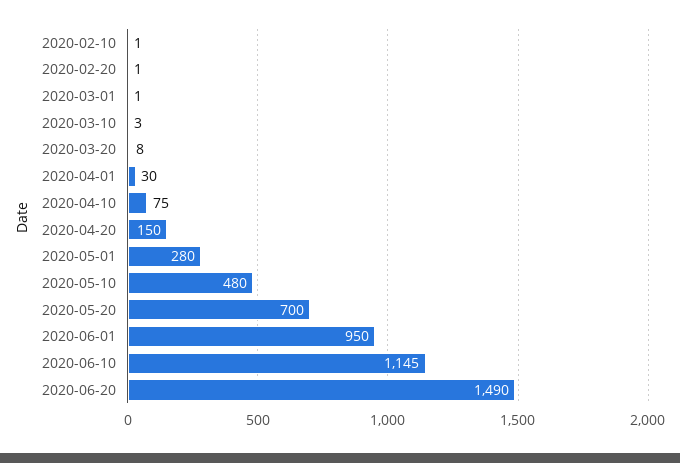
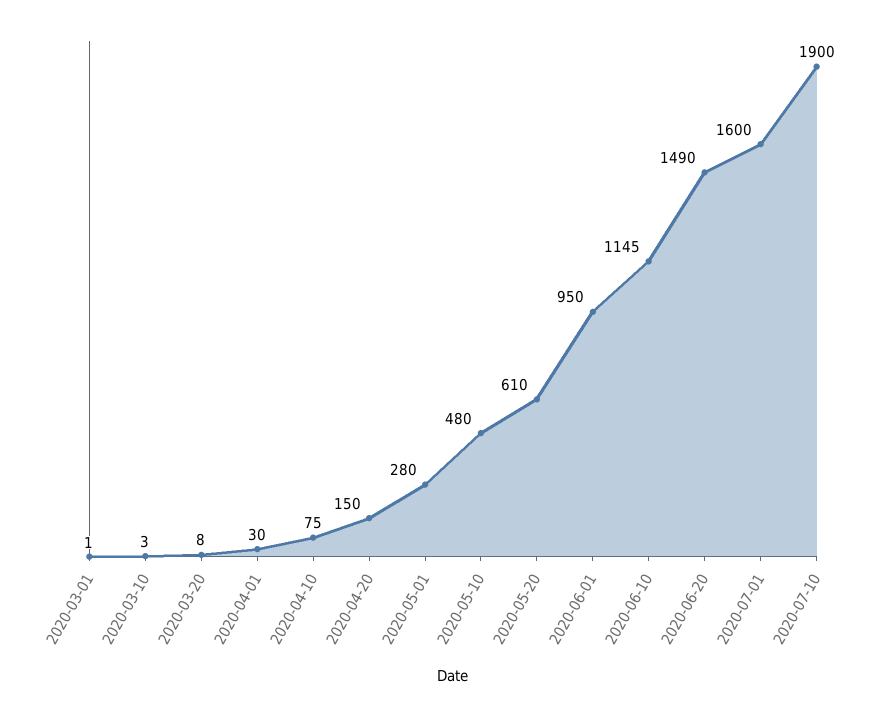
2020-02-10: 1 -> none
2020-02-20: 1 -> none
2020-05-20: 700 -> 610
2020-07-01: none -> 1600
2020-07-10: none -> 1900

